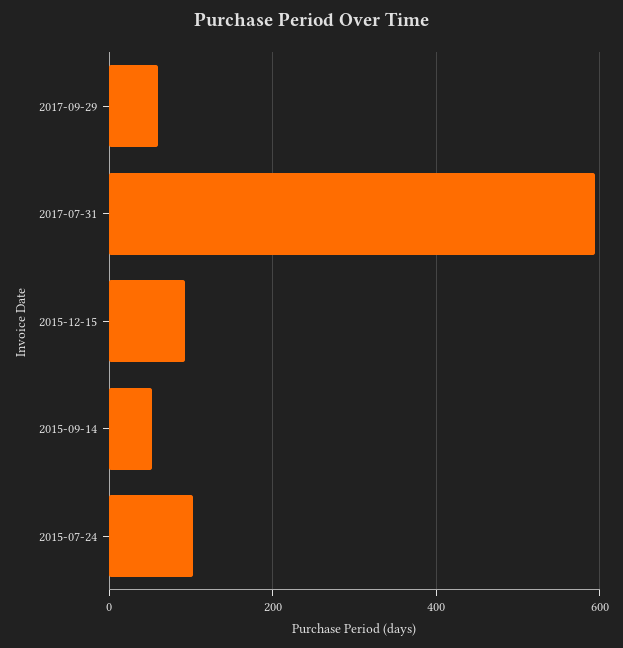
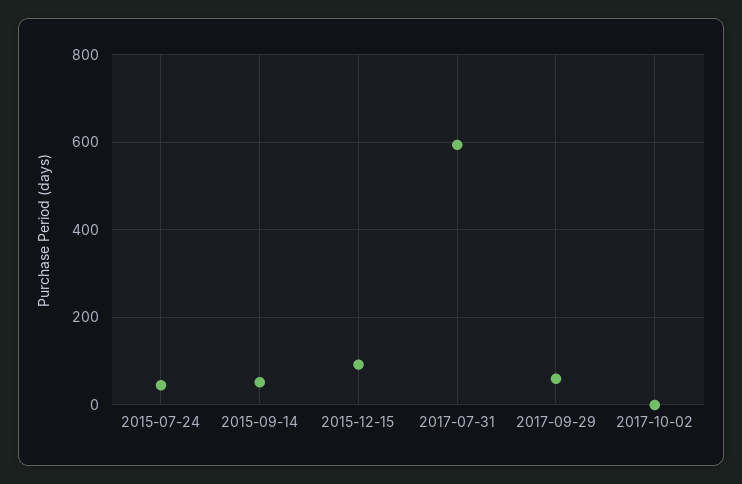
2015-07-24: 100 -> 40
2017-10-02: none -> 0

